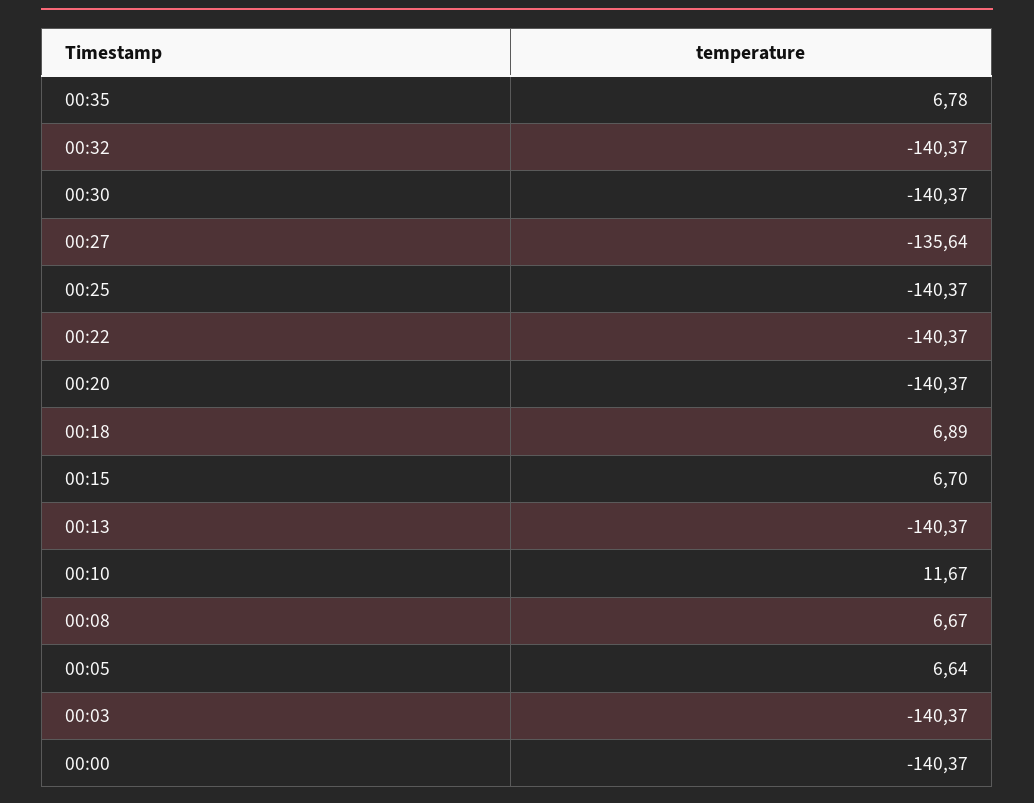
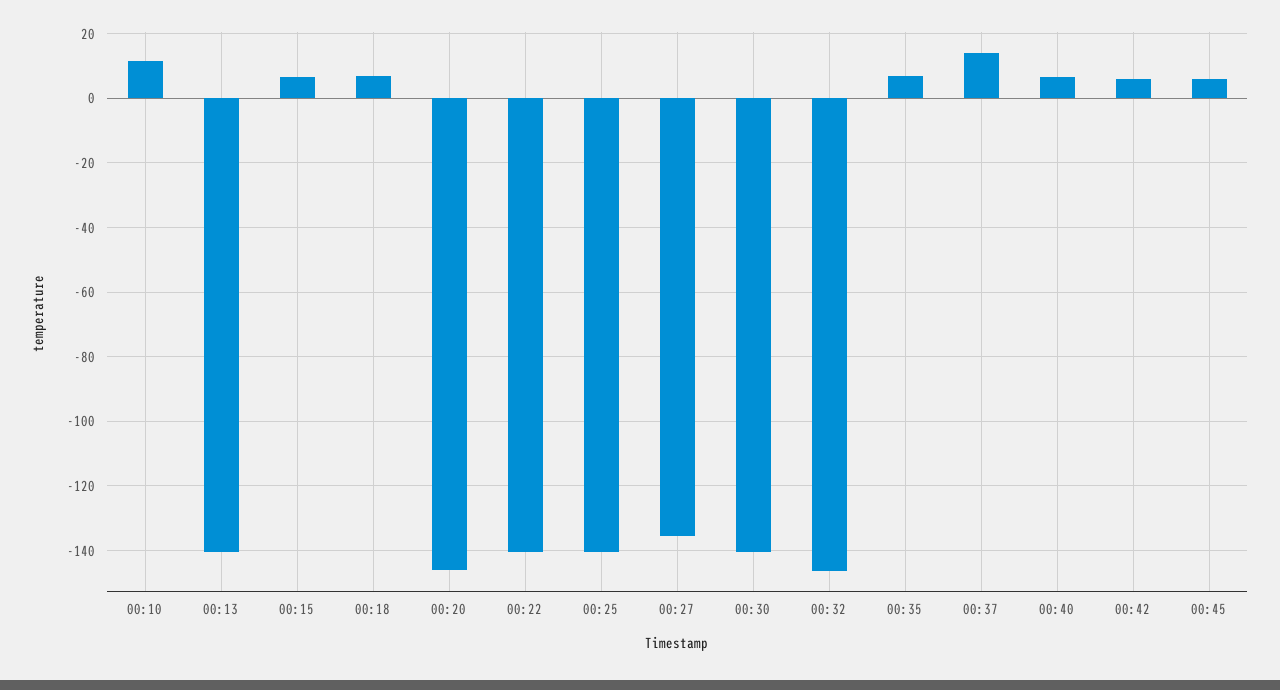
00:32: -140.37 -> -146
00:20: -140.37 -> -146
00:08: 6.67 -> none
00:05: 6.64 -> none
00:03: -140.37 -> none
00:00: -140.37 -> none
00:37: none -> 14
00:40: none -> 6
00:42: none -> 6
00:45: none -> 6

